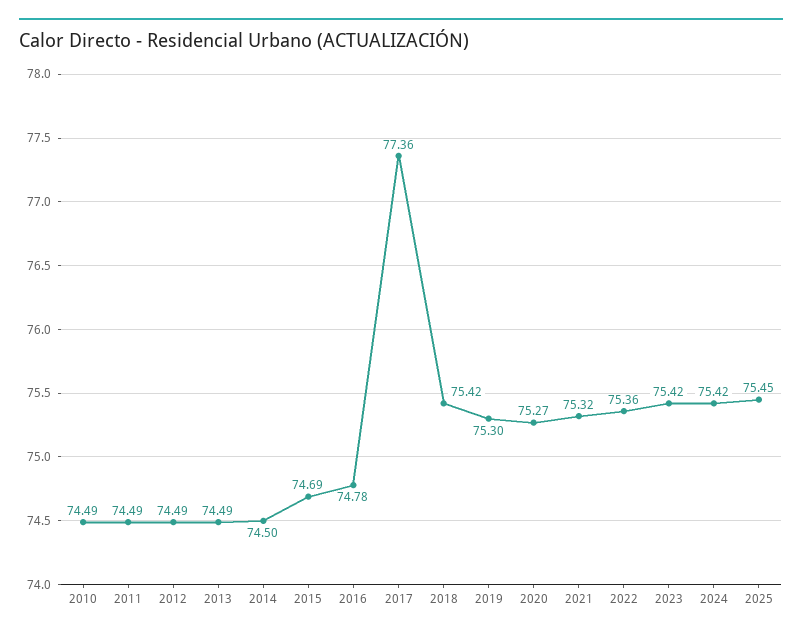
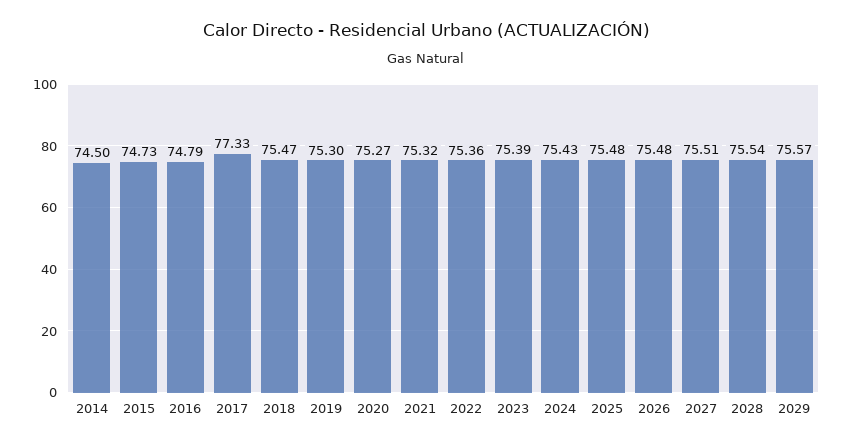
2010: 74.49 -> none
2011: 74.49 -> none
2012: 74.49 -> none
2013: 74.49 -> none
2015: 74.69 -> 74.73
2016: 74.78 -> 74.79
2017: 77.36 -> 77.33
2018: 75.42 -> 75.47
2023: 75.42 -> 75.39
2024: 75.42 -> 75.43
2025: 75.45 -> 75.48
2026: none -> 75.48
2027: none -> 75.51
2028: none -> 75.54
2029: none -> 75.57

